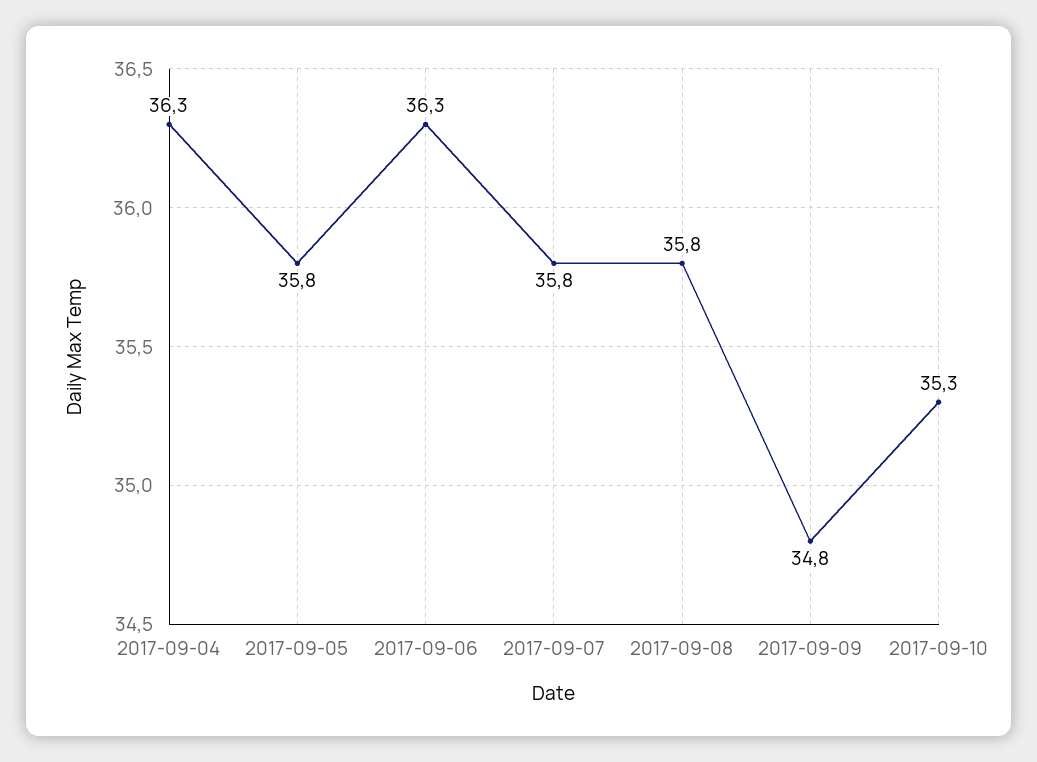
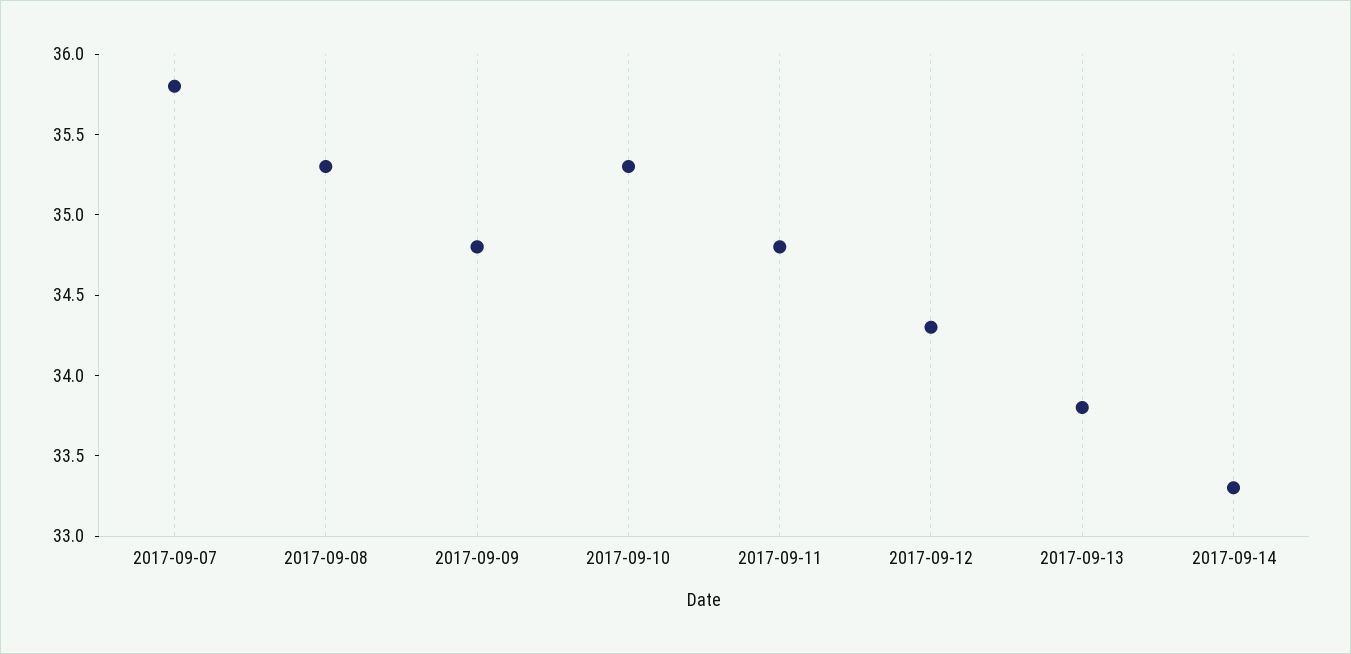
2017-09-04: 36.3 -> none
2017-09-05: 35.8 -> none
2017-09-06: 36.3 -> none
2017-09-08: 35.8 -> 35.3
2017-09-11: none -> 34.8
2017-09-12: none -> 34.3
2017-09-13: none -> 33.8
2017-09-14: none -> 33.3

